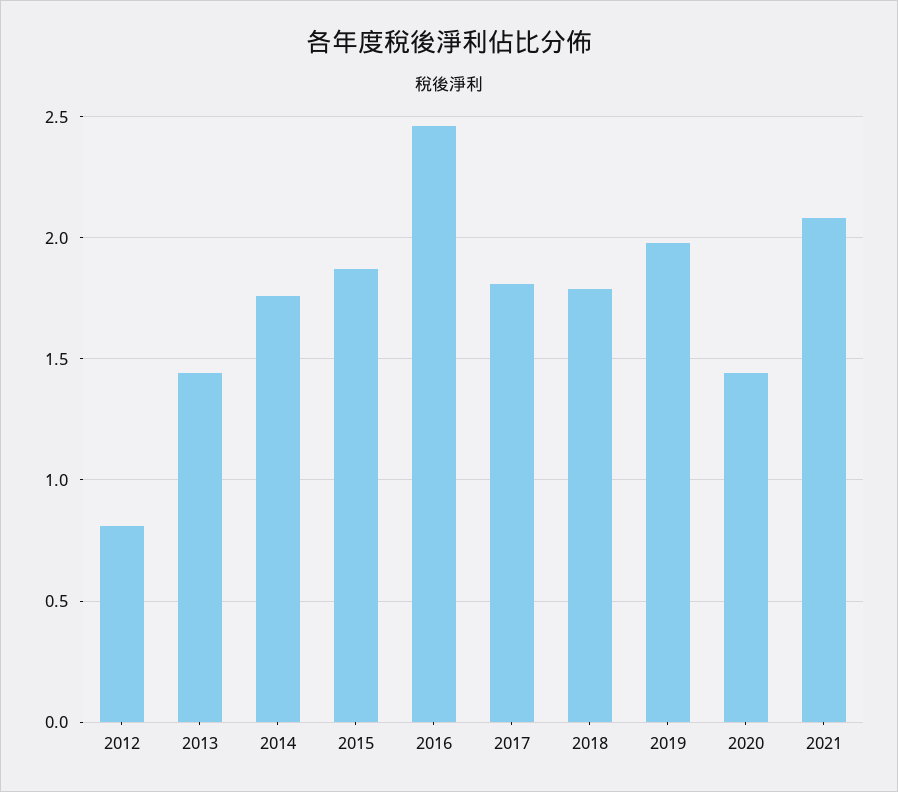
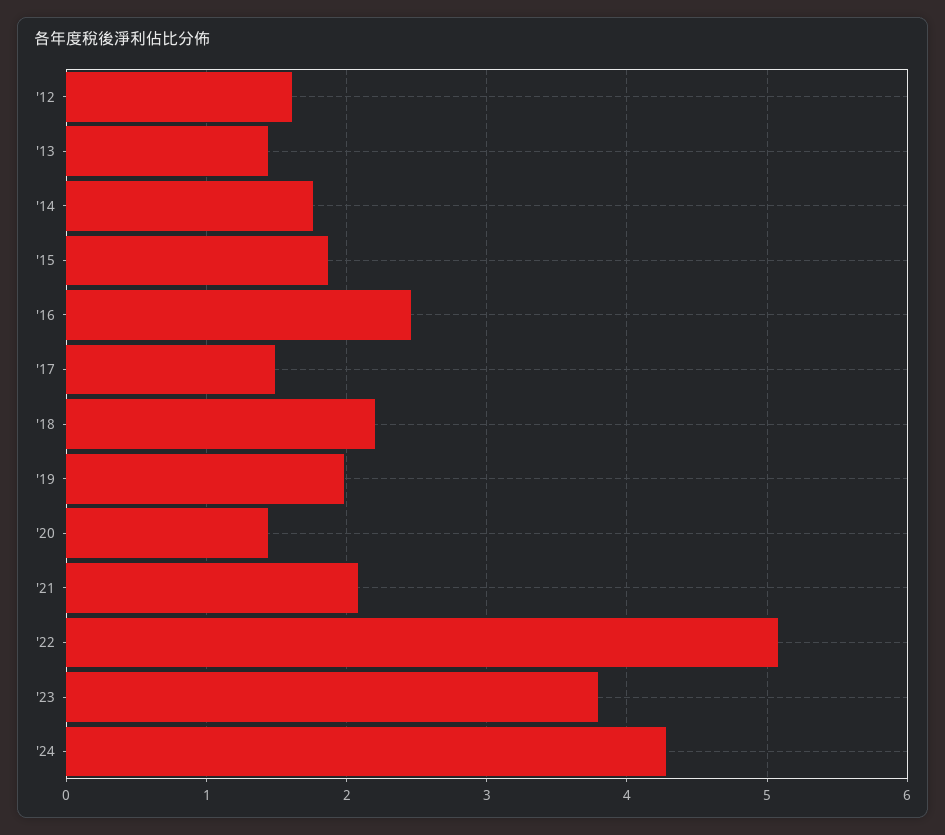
2012: 0.8 -> 1.6
2017: 1.8 -> 1.5
2018: 1.8 -> 2.2
'22: none -> 5.1
'23: none -> 3.8
'24: none -> 4.3

